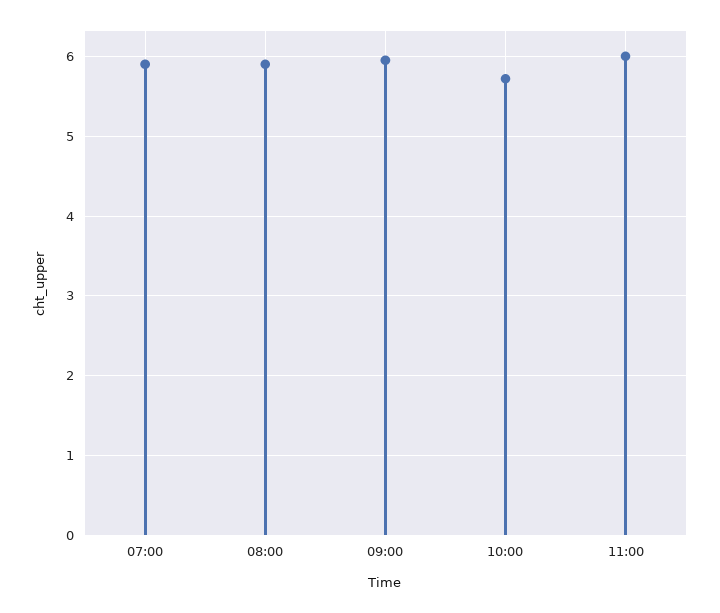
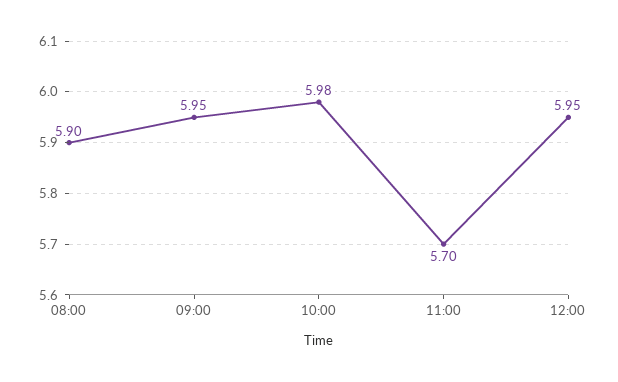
07:00: 5.9 -> none
10:00: 5.7 -> 5.98
11:00: 6 -> 5.7
12:00: none -> 5.95

